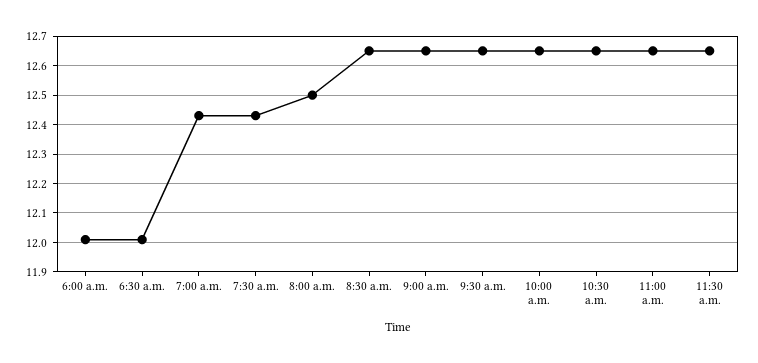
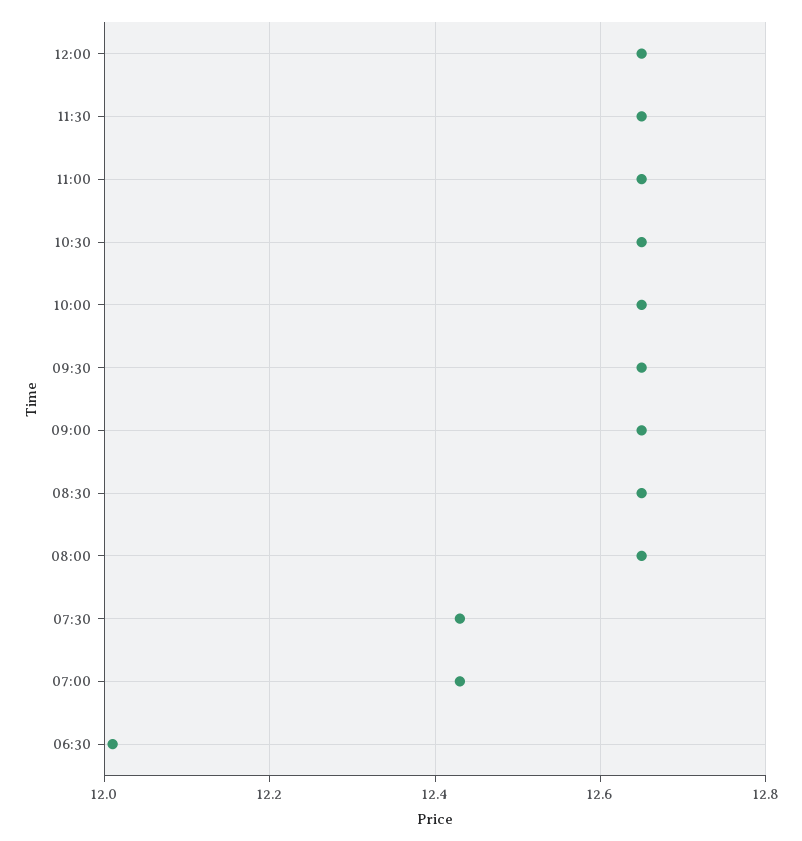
6:00 a.m.: 12 -> none
8:00 a.m.: 12.5 -> 12.65
12:00: none -> 12.65

